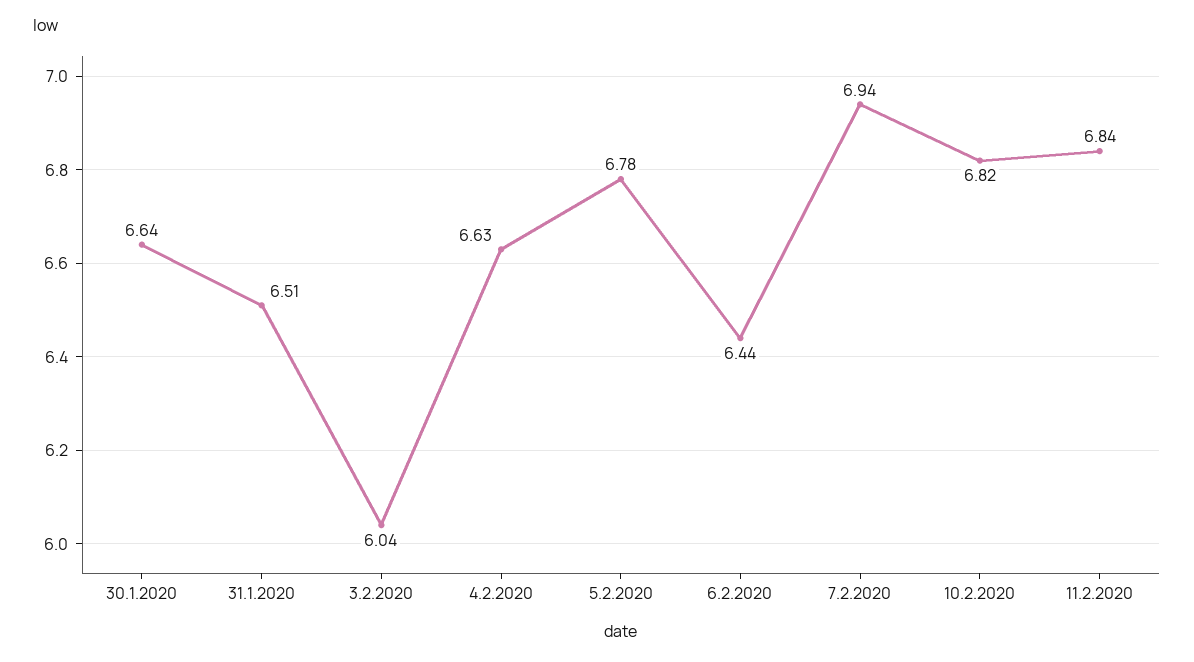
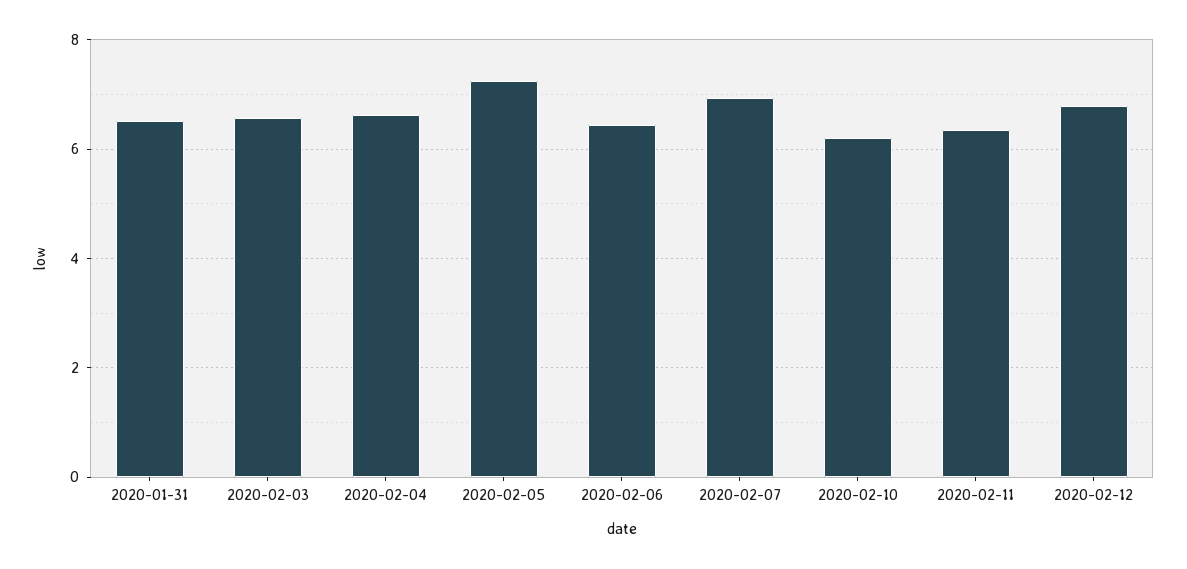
30.1.2020: 6.64 -> none
3.2.2020: 6.04 -> 6.6
5.2.2020: 6.78 -> 7.2
10.2.2020: 6.82 -> 6.2
11.2.2020: 6.84 -> 6.4
2020-02-12: none -> 6.8

